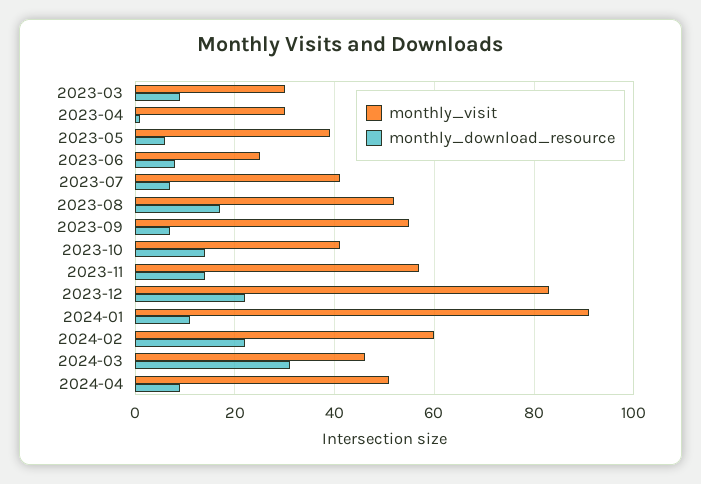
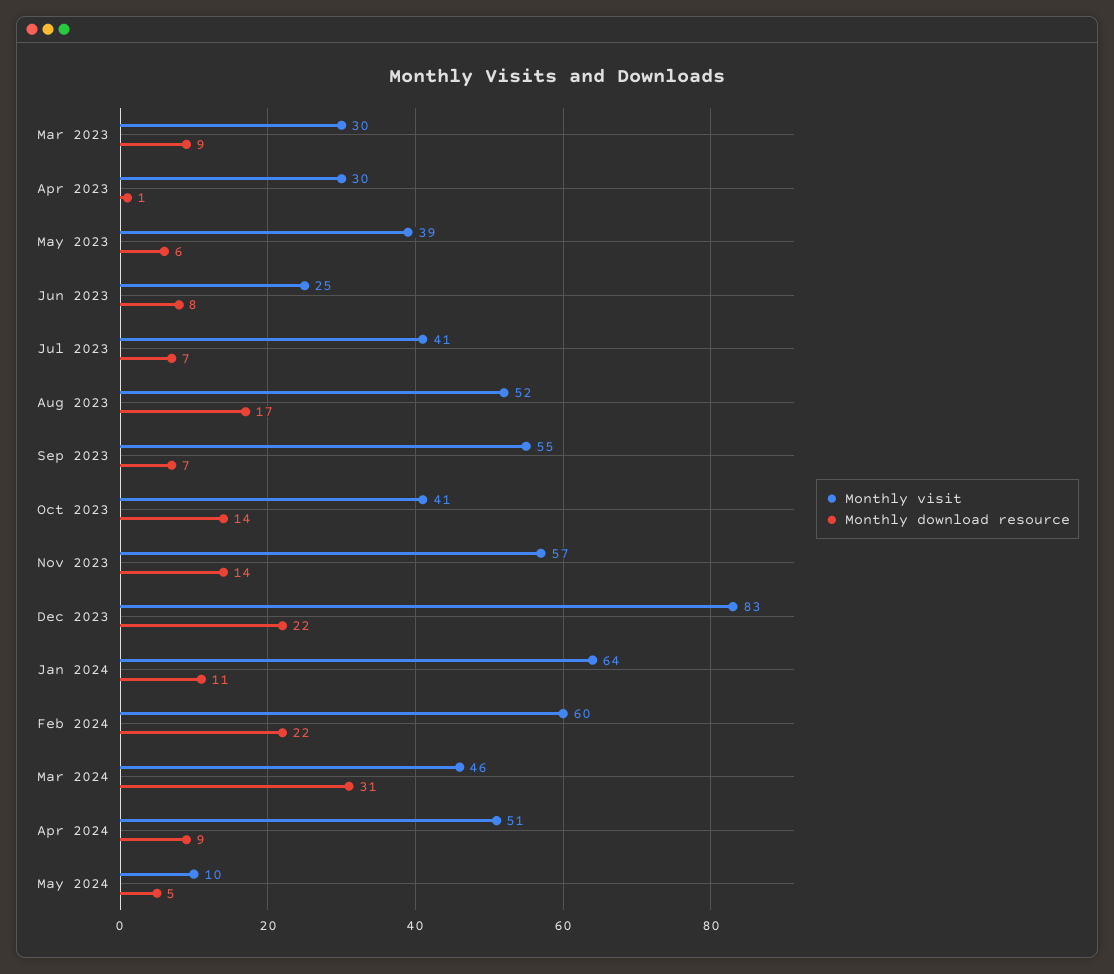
monthly_visit, 2024-01: 90 -> 64
monthly_visit, May 2024: none -> 10
monthly_download_resource, May 2024: none -> 5

